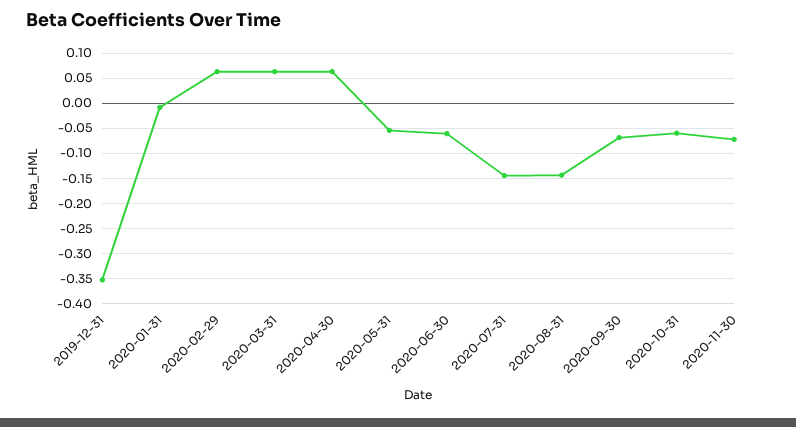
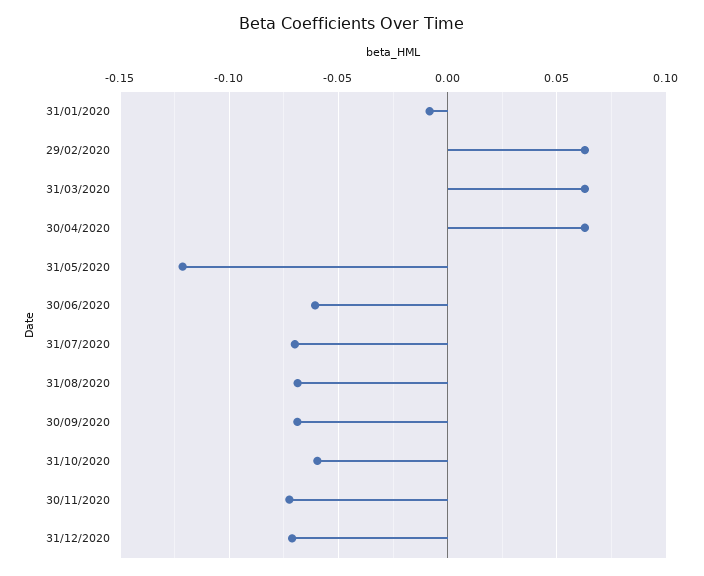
2019-12-31: -0.35 -> none
2020-05-31: -0.05 -> -0.12
2020-07-31: -0.15 -> -0.07
2020-08-31: -0.15 -> -0.07
31/12/2020: none -> -0.07

